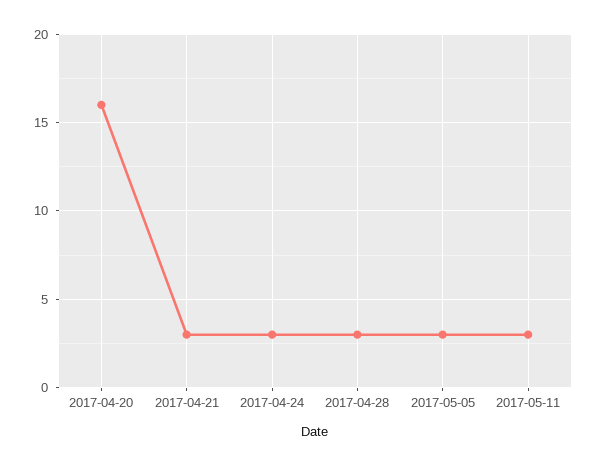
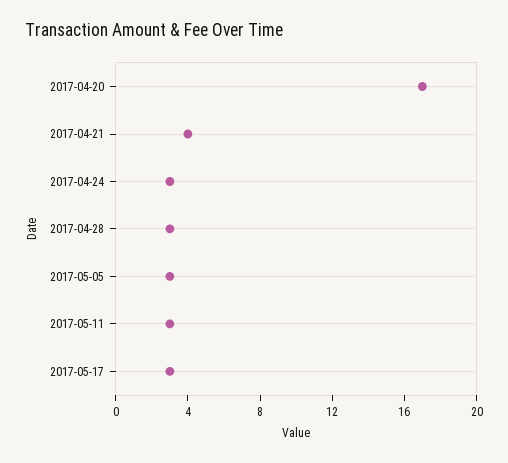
2017-04-20: 16 -> 17
2017-04-21: 3 -> 4
2017-05-17: none -> 3

